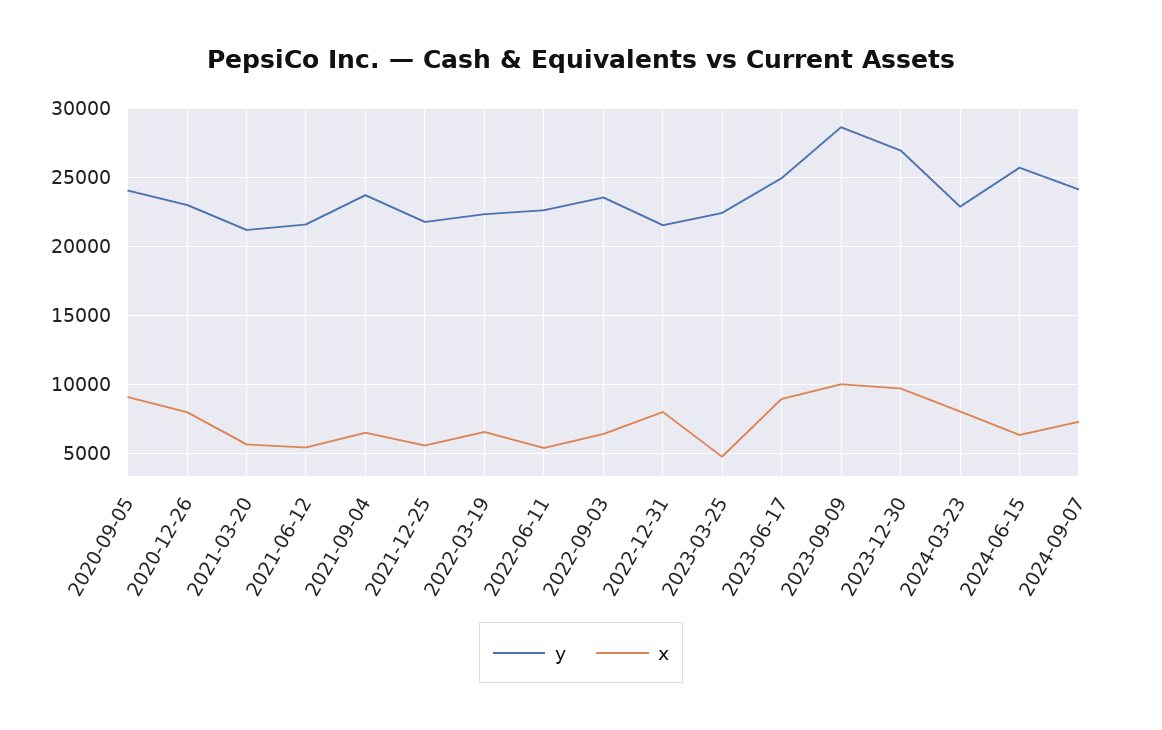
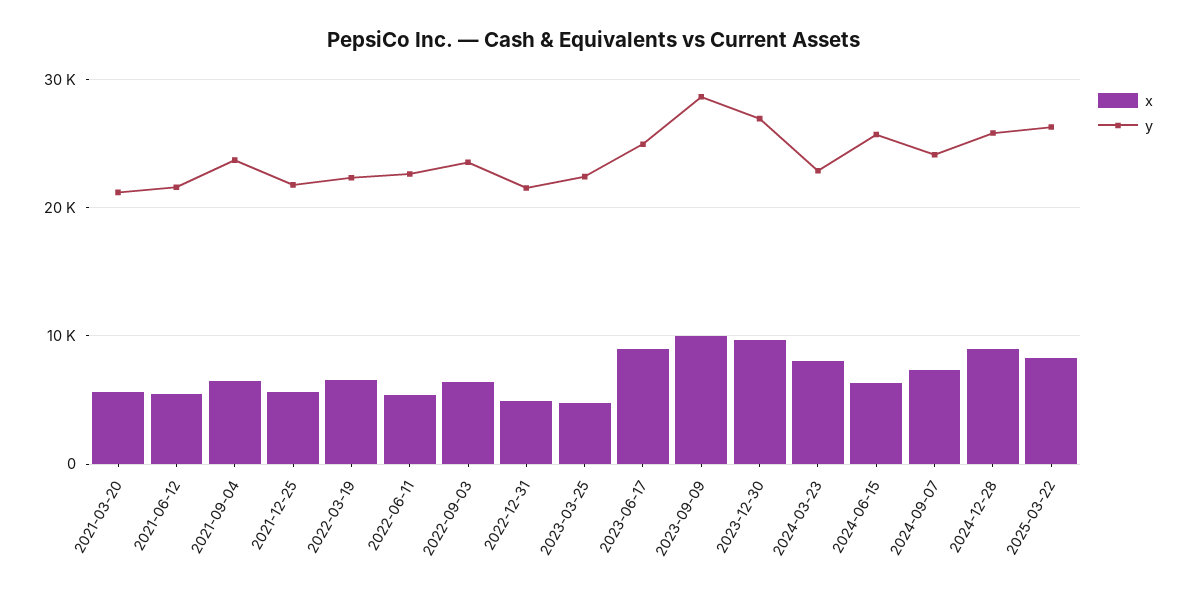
y, 2020-09-05: 24000 -> none
x, 2020-09-05: 9000 -> none
y, 2020-12-26: 23000 -> none
x, 2020-12-26: 8000 -> none
x, 2022-12-31: 8000 -> 5000
x, 2024-12-28: none -> 9000
y, 2024-12-28: none -> 26000
x, 2025-03-22: none -> 8000
y, 2025-03-22: none -> 26000

